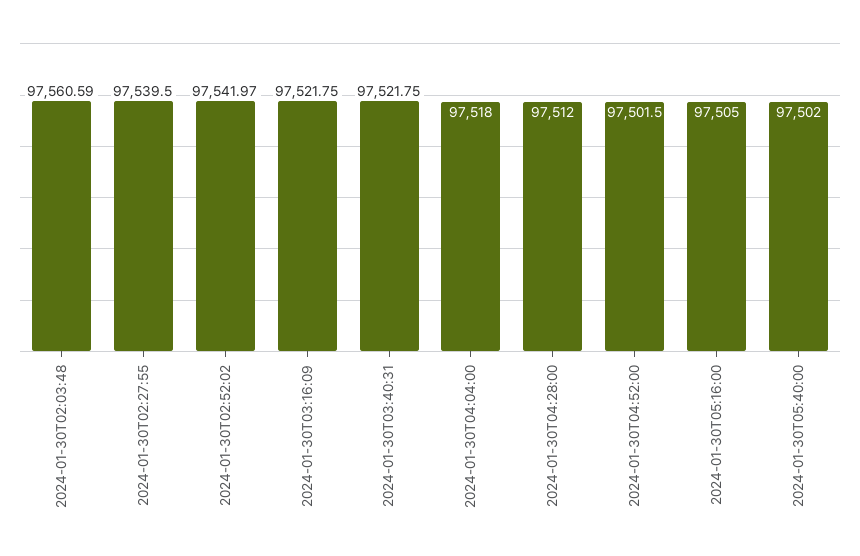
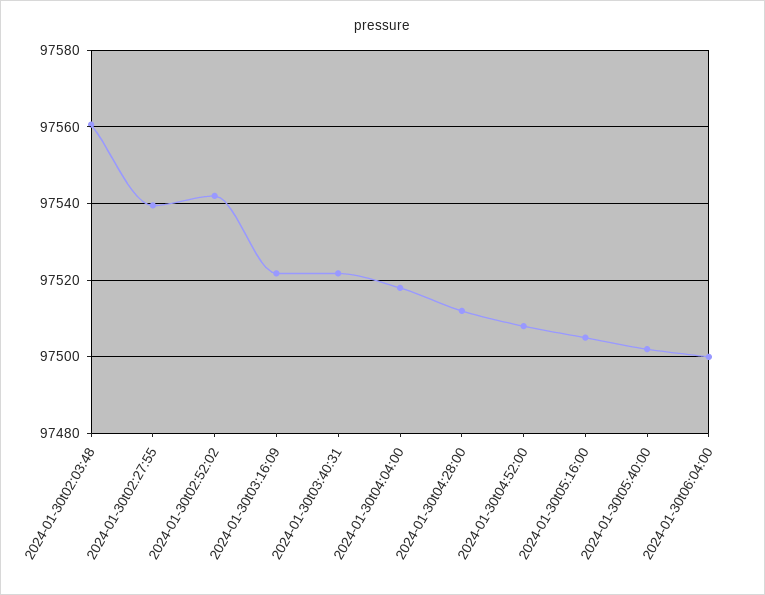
2024-01-30T04:52:00: 97501.5 -> 97508
2024-01-30t06:04:00: none -> 97500

